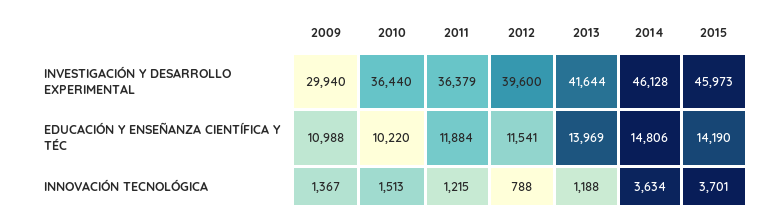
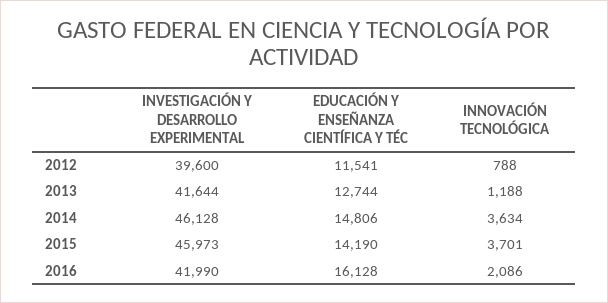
2009, INVESTIGACIÓN Y DESARROLLO EXPERIMENTAL: 29940 -> none
2010, INVESTIGACIÓN Y DESARROLLO EXPERIMENTAL: 36440 -> none
2011, INVESTIGACIÓN Y DESARROLLO EXPERIMENTAL: 36379 -> none
2009, EDUCACIÓN Y ENSEÑANZA CIENTÍFICA Y TÉC: 10988 -> none
2010, EDUCACIÓN Y ENSEÑANZA CIENTÍFICA Y TÉC: 10220 -> none
2011, EDUCACIÓN Y ENSEÑANZA CIENTÍFICA Y TÉC: 11884 -> none
2013, EDUCACIÓN Y ENSEÑANZA CIENTÍFICA Y TÉC: 13969 -> 12744
2009, INNOVACIÓN TECNOLÓGICA: 1367 -> none
2010, INNOVACIÓN TECNOLÓGICA: 1513 -> none
2011, INNOVACIÓN TECNOLÓGICA: 1215 -> none
2016, INVESTIGACIÓN Y DESARROLLO EXPERIMENTAL: none -> 41990
2016, EDUCACIÓN Y ENSEÑANZA CIENTÍFICA Y TÉC: none -> 16128
2016, INNOVACIÓN TECNOLÓGICA: none -> 2086

